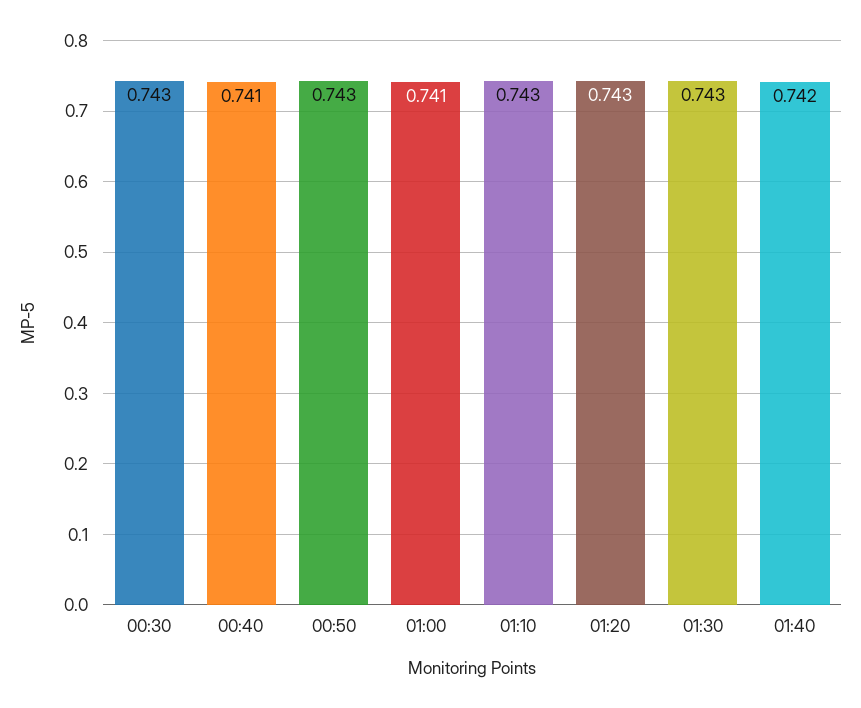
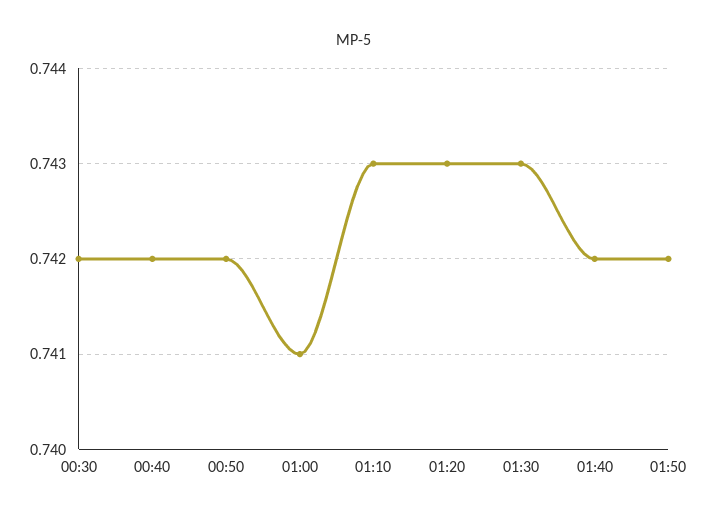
00:30: 0.743 -> 0.742
00:40: 0.741 -> 0.742
00:50: 0.743 -> 0.742
01:50: none -> 0.742

